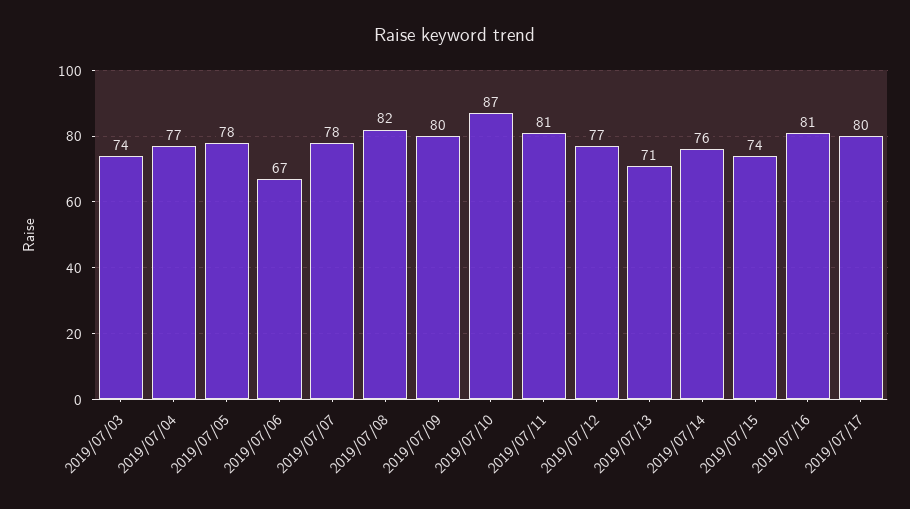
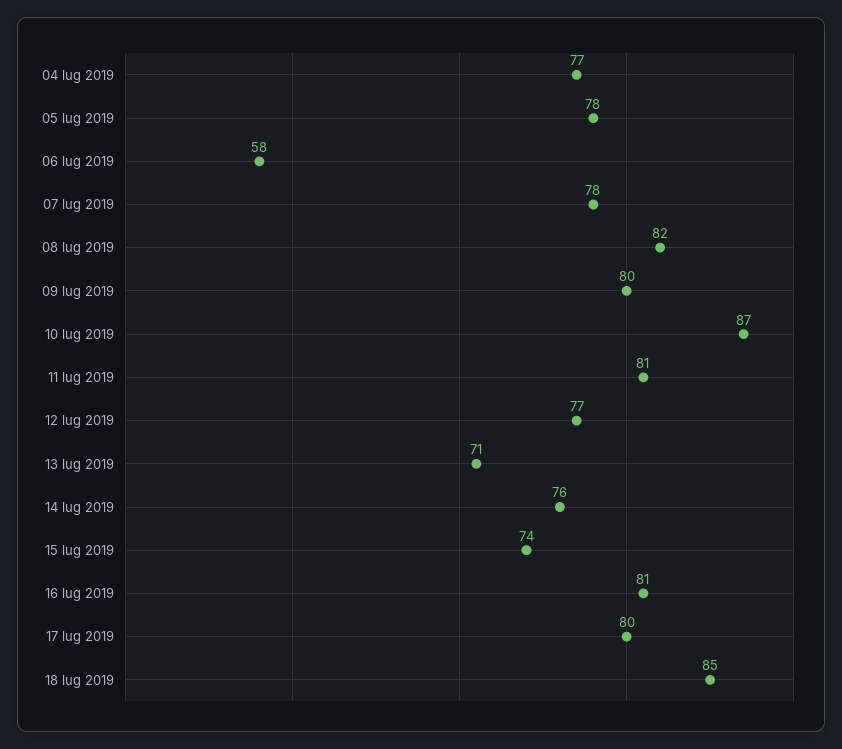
2019/07/03: 74 -> none
2019/07/06: 67 -> 58
18 lug 2019: none -> 85

